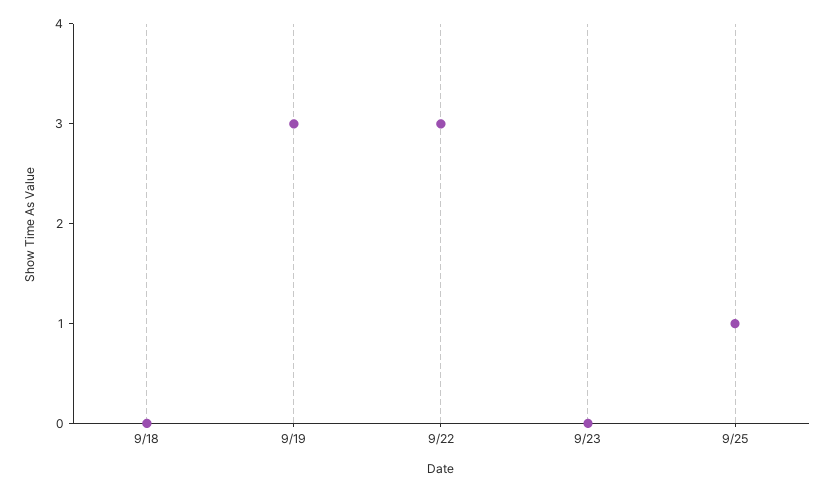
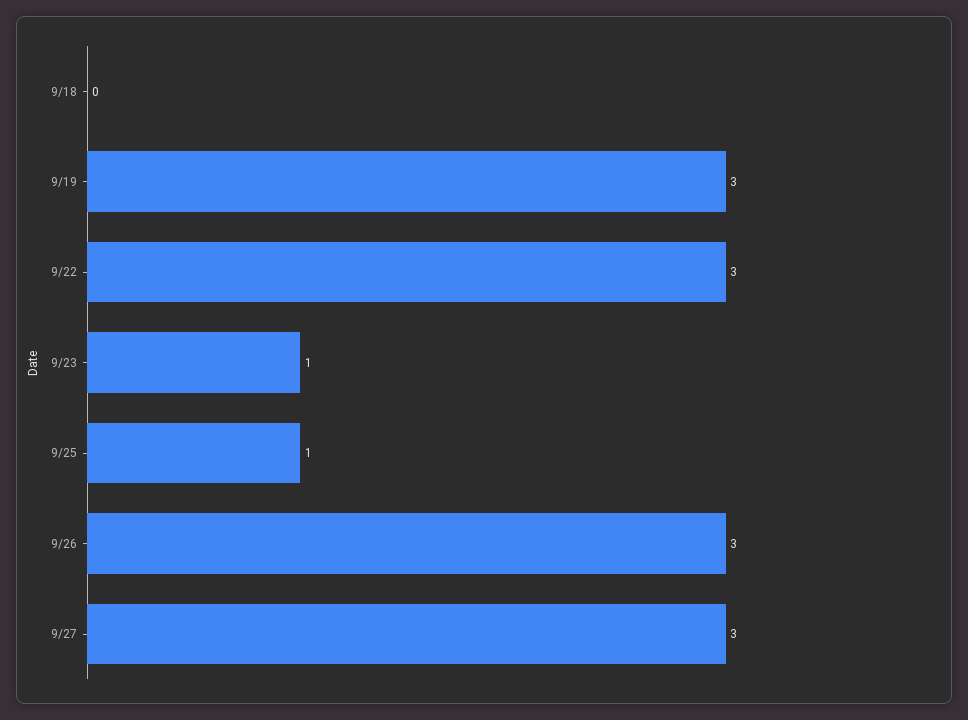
9/23: 0 -> 1
9/26: none -> 3
9/27: none -> 3

